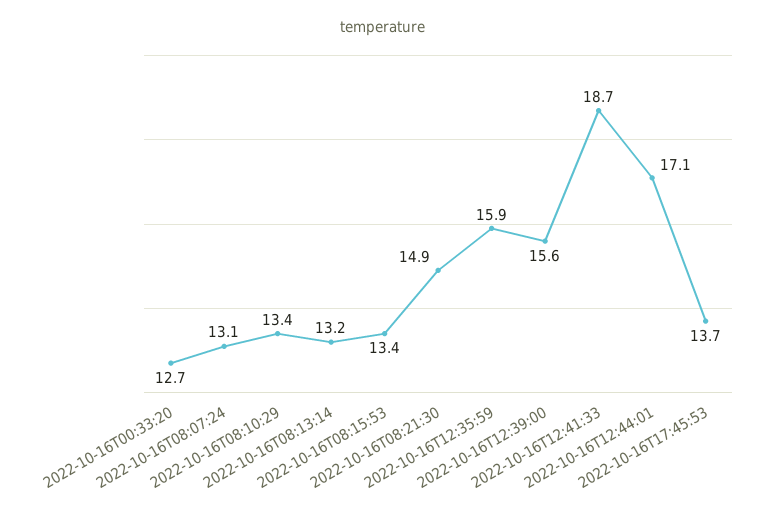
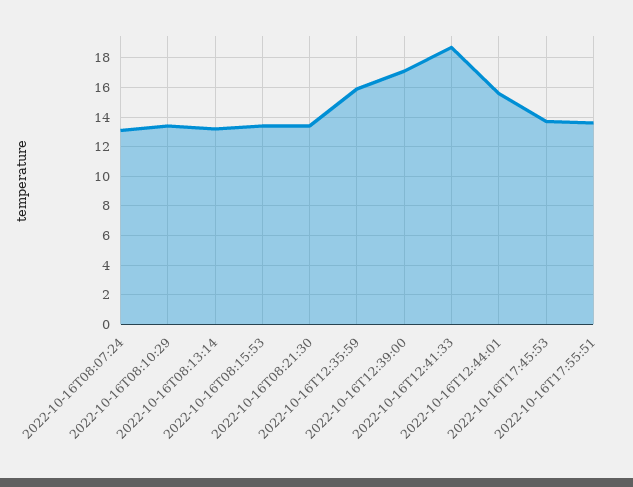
2022-10-16T00:33:20: 12.7 -> none
2022-10-16T08:21:30: 14.9 -> 13.5
2022-10-16T12:39:00: 15.6 -> 17
2022-10-16T12:44:01: 17.1 -> 15.5
2022-10-16T17:55:51: none -> 13.5

